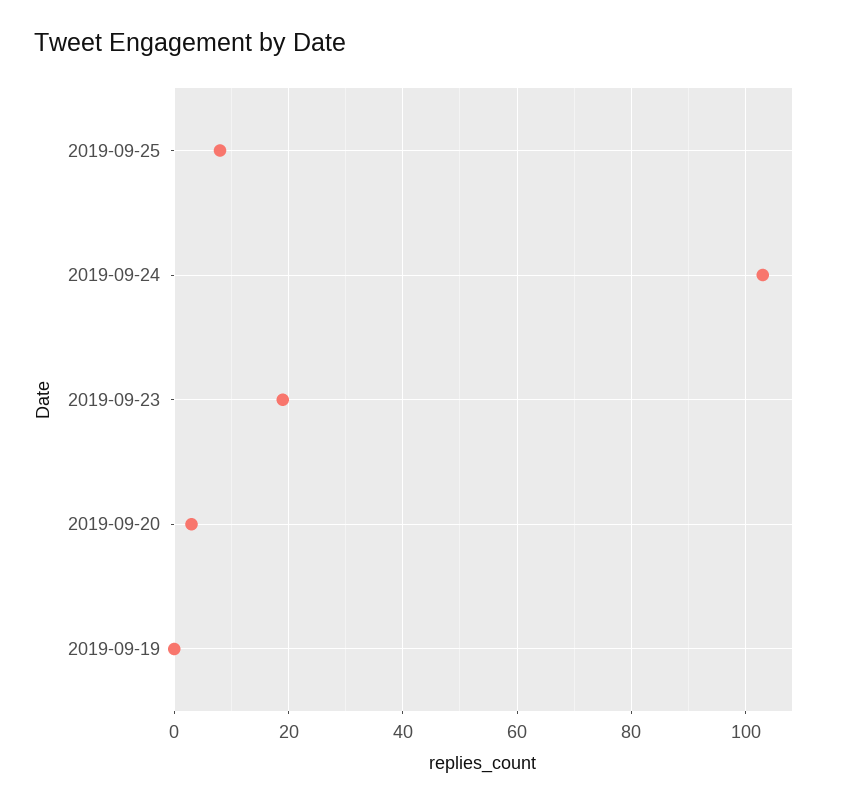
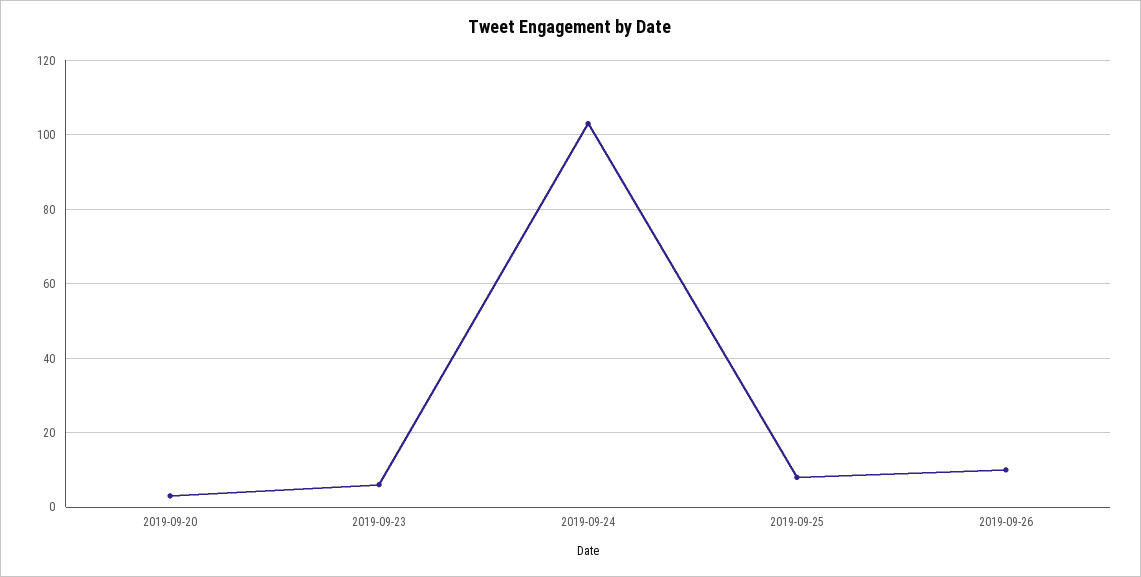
2019-09-23: 20 -> 5
2019-09-19: 0 -> none
2019-09-26: none -> 10

